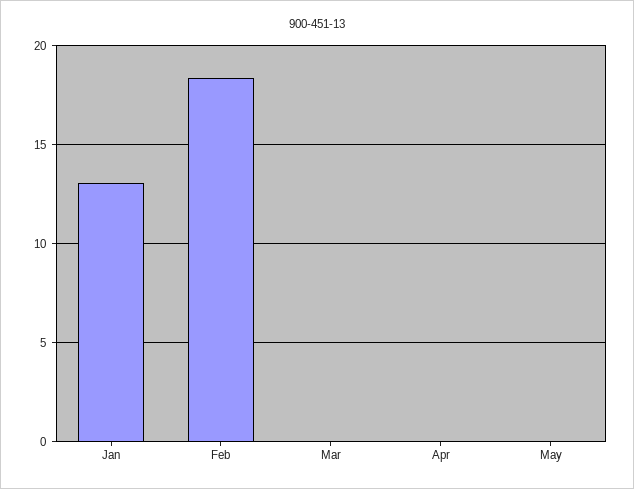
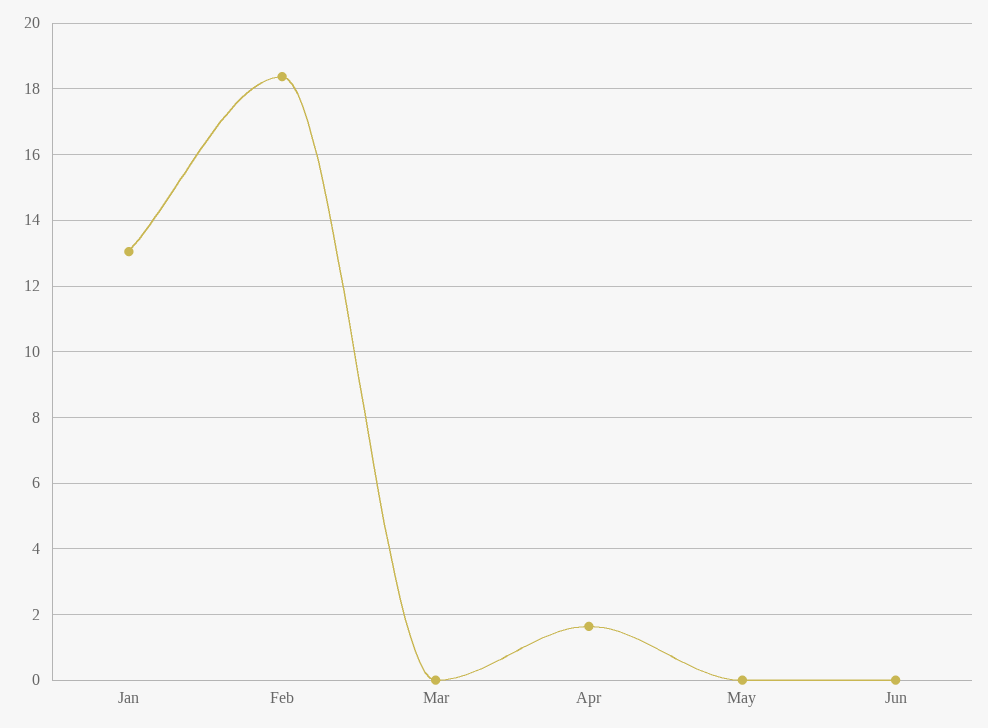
Apr: 0 -> 1.6
Jun: none -> 0

